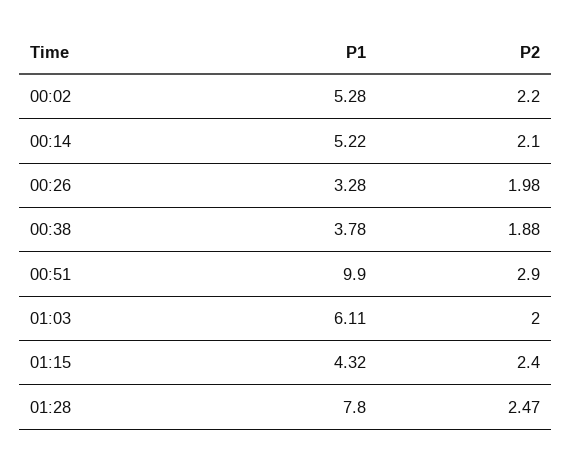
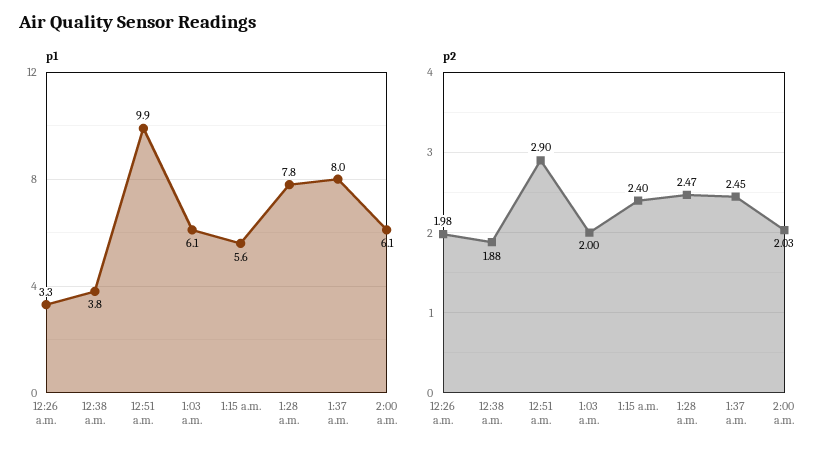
P1, 00:02: 5.28 -> none
P2, 00:02: 2.2 -> none
P1, 00:14: 5.22 -> none
P2, 00:14: 2.1 -> none
P1, 01:15: 4.32 -> 5.6
P1, 1:37 a.m.: none -> 8
P1, 2:00 a.m.: none -> 6.1
P2, 1:37 a.m.: none -> 2.45
P2, 2:00 a.m.: none -> 2.03

